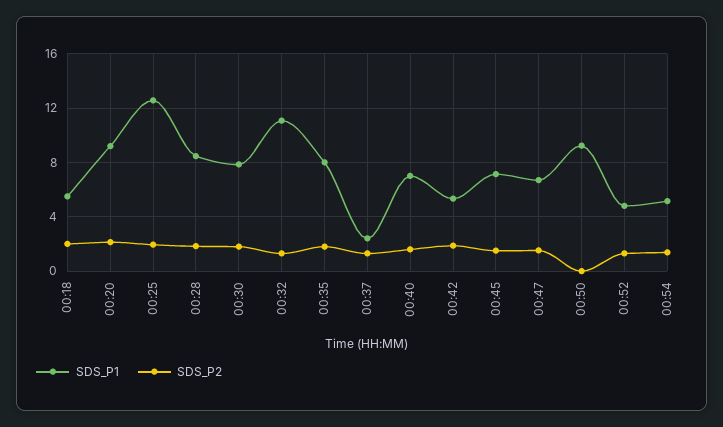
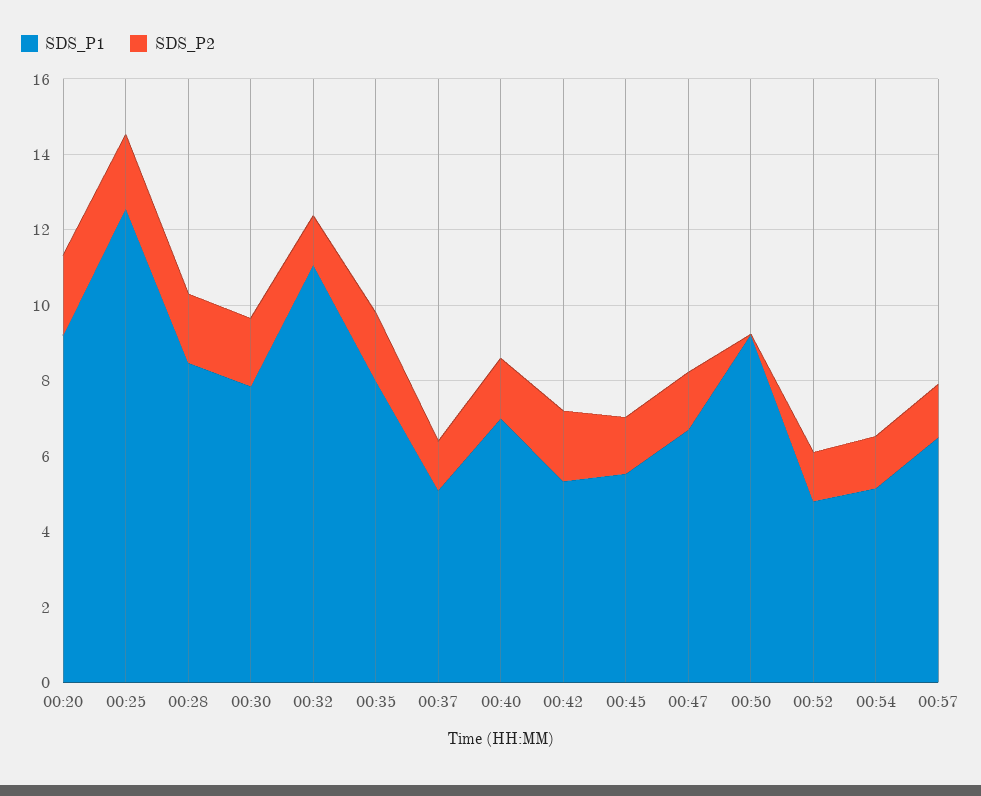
SDS_P1, 00:18: 5.5 -> none
SDS_P2, 00:18: 2 -> none
SDS_P1, 00:37: 2.5 -> 5
SDS_P1, 00:45: 7 -> 5.5
SDS_P1, 00:57: none -> 6.5
SDS_P2, 00:57: none -> 1.5

